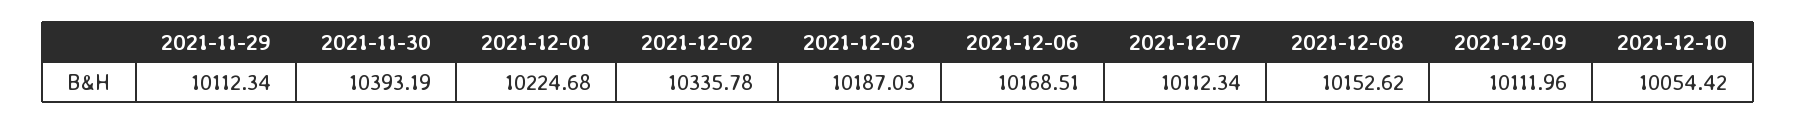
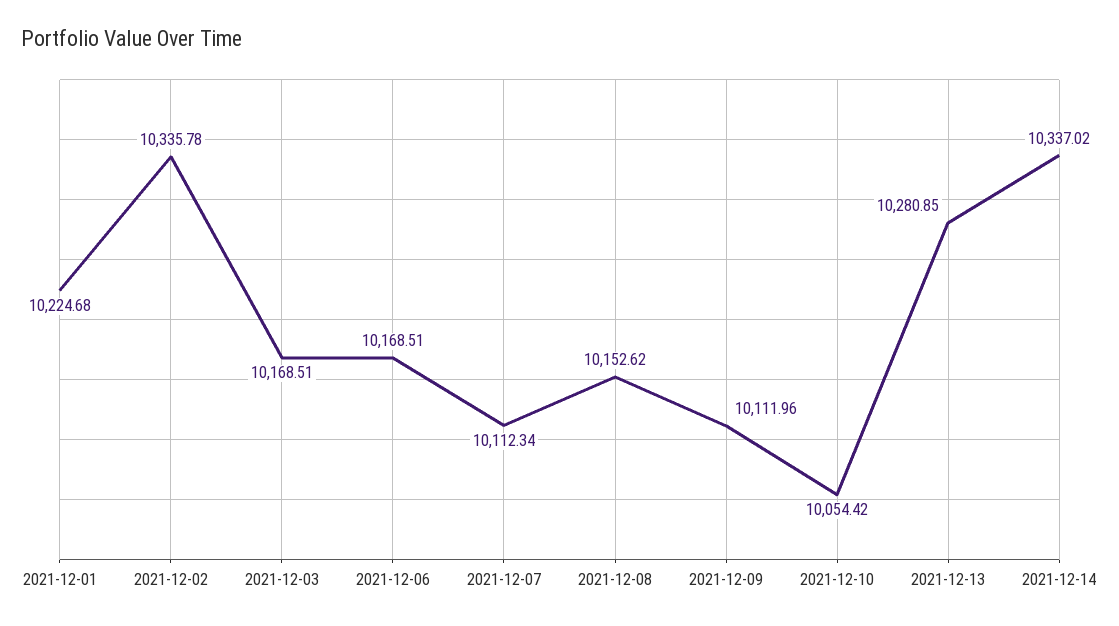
2021-11-29: 10112.34 -> none
2021-11-30: 10393.19 -> none
2021-12-03: 10187.03 -> 10168.51
2021-12-13: none -> 10280.85
2021-12-14: none -> 10337.02

